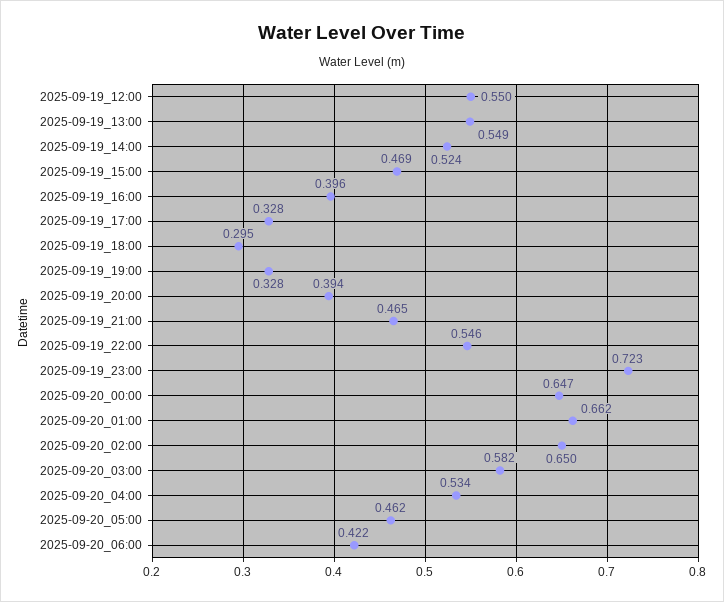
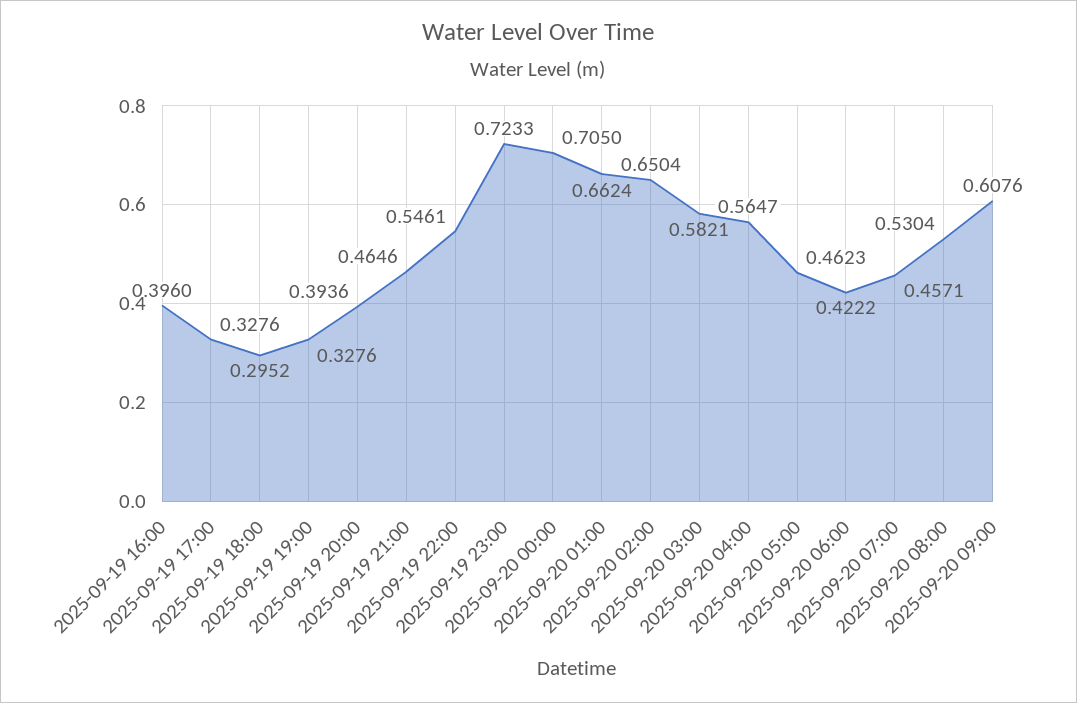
2025-09-19_12:00: 0.55 -> none
2025-09-19_13:00: 0.549 -> none
2025-09-19_14:00: 0.524 -> none
2025-09-19_15:00: 0.469 -> none
2025-09-20_00:00: 0.647 -> 0.705
2025-09-20_04:00: 0.534 -> 0.5647
2025-09-20 07:00: none -> 0.4571
2025-09-20 08:00: none -> 0.5304
2025-09-20 09:00: none -> 0.6076

